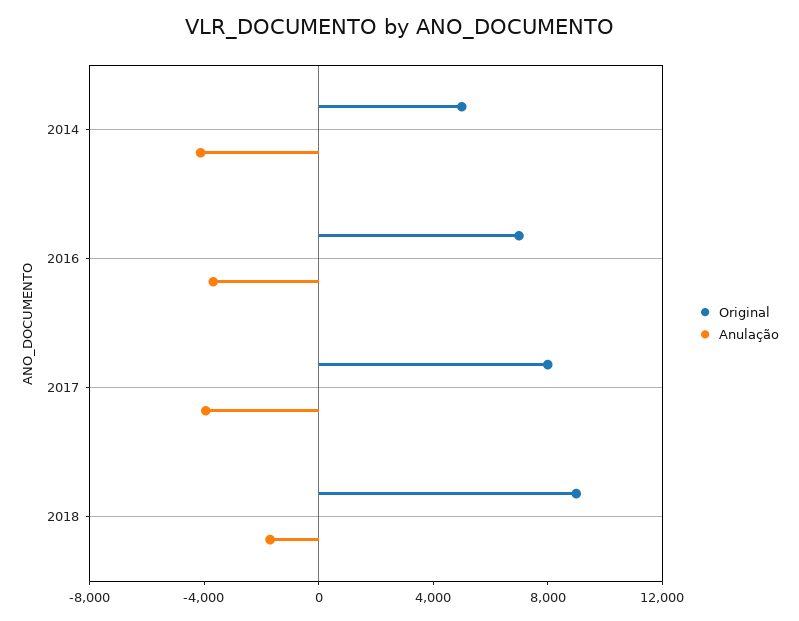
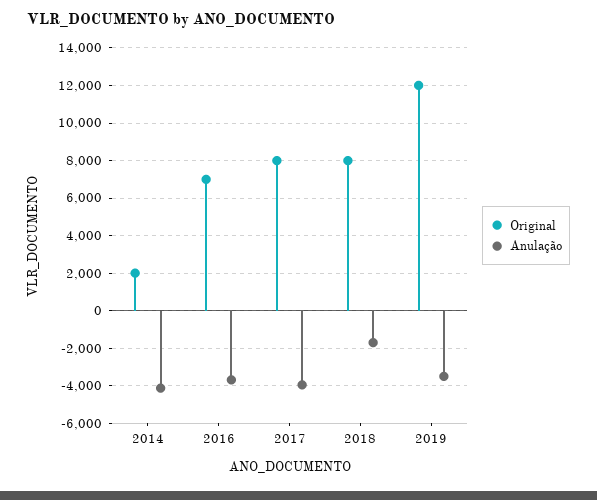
Original, 2014: 5000 -> 2000
Original, 2018: 9000 -> 8000
Original, 2019: none -> 12000
Anulação, 2019: none -> -3500

